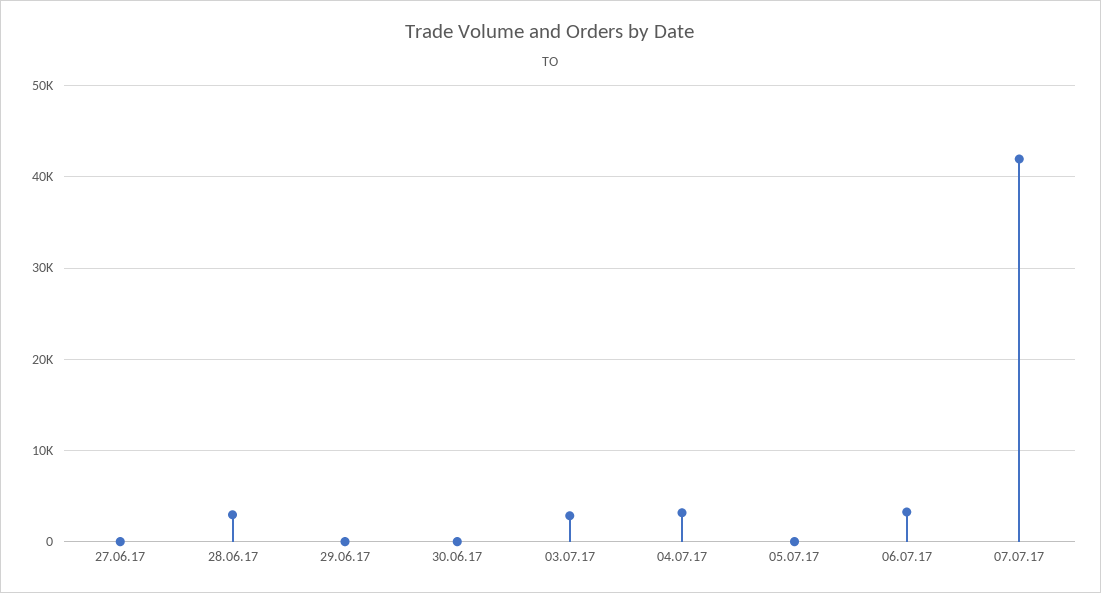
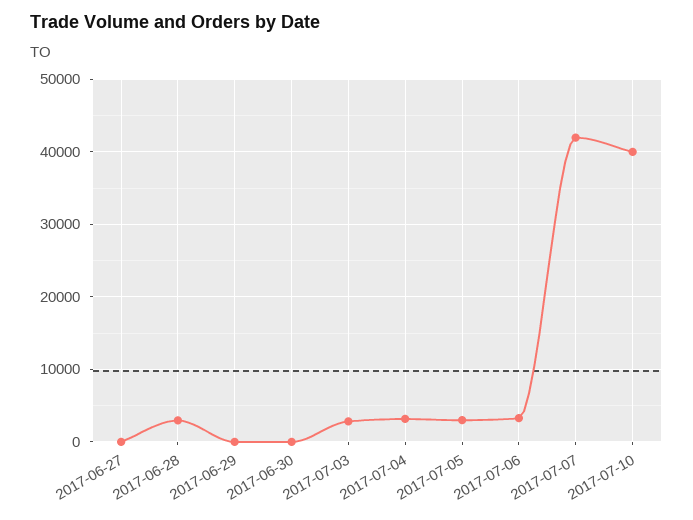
05.07.17: 0 -> 3000
2017-07-10: none -> 40000

